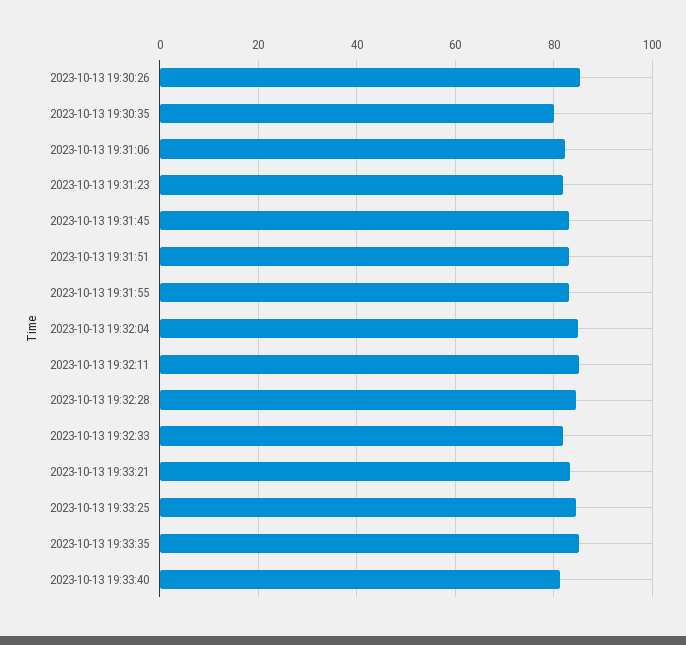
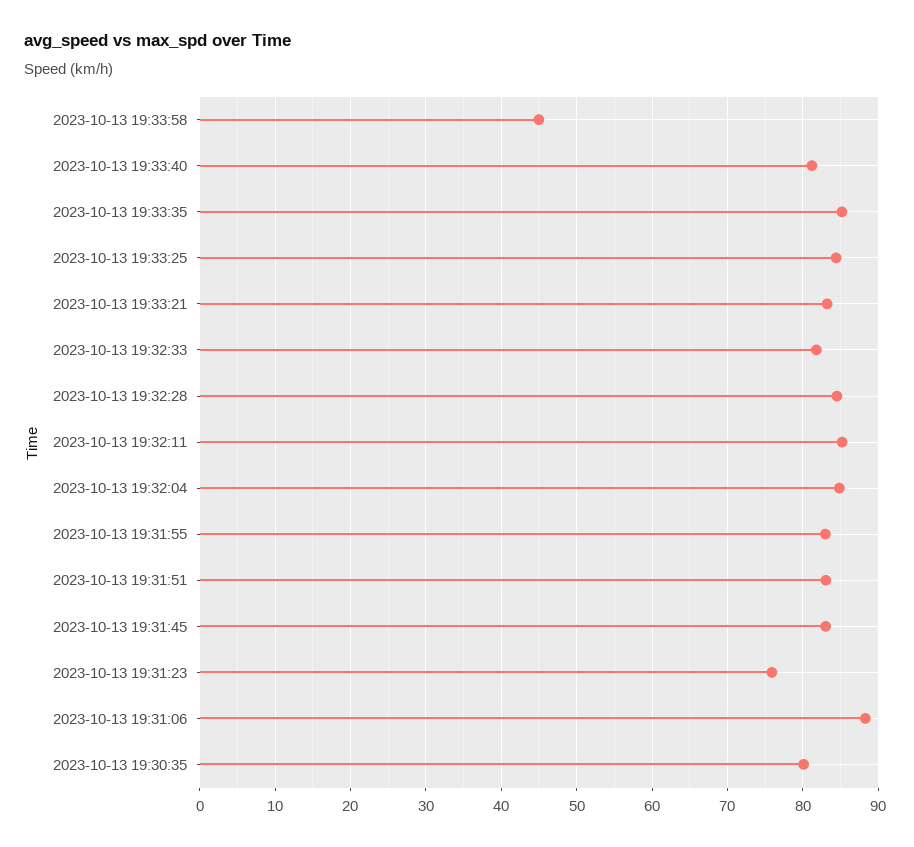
2023-10-13 19:30:26: 86 -> none
2023-10-13 19:31:06: 82 -> 88
2023-10-13 19:31:23: 82 -> 76
2023-10-13 19:33:58: none -> 45

